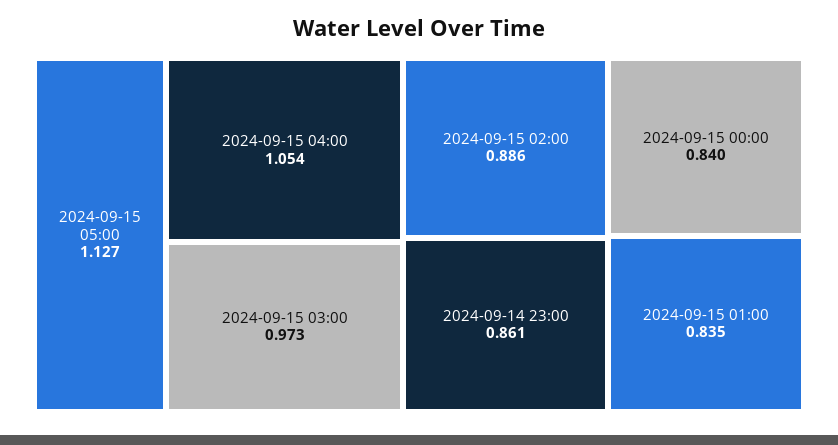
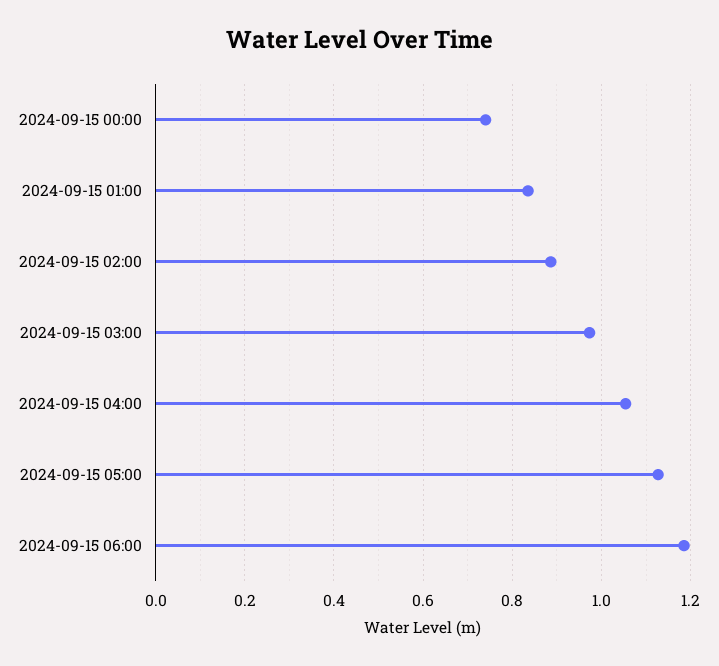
2024-09-14 23:00: 0.861 -> none
2024-09-15 00:00: 0.84 -> 0.74
2024-09-15 06:00: none -> 1.18

